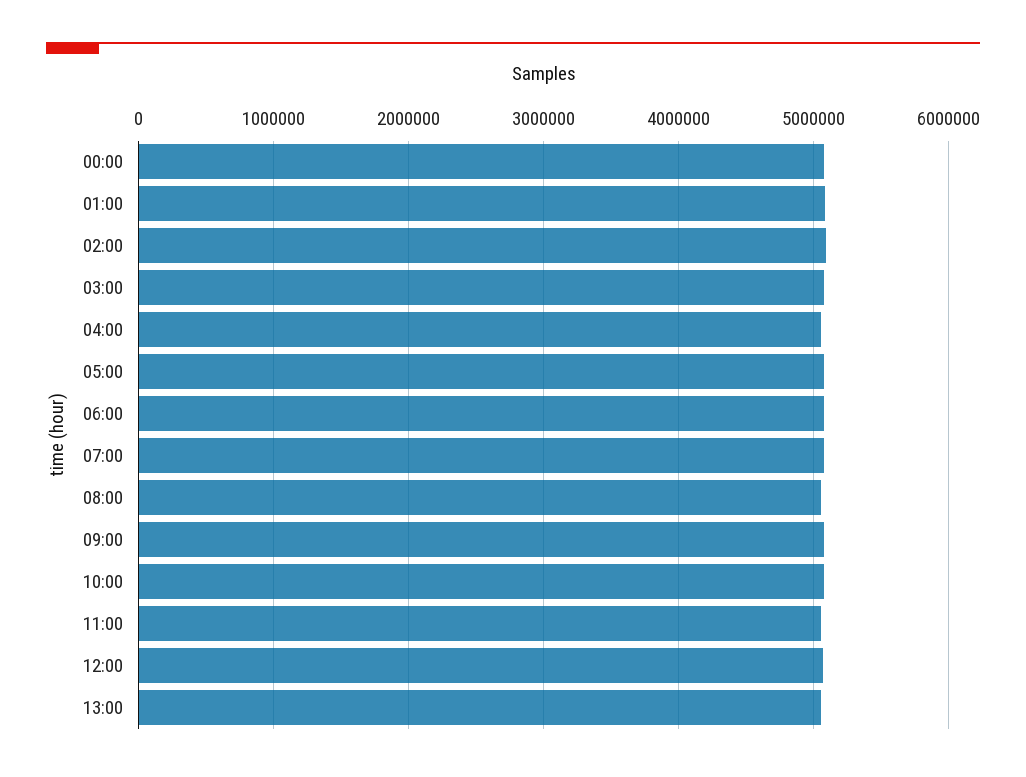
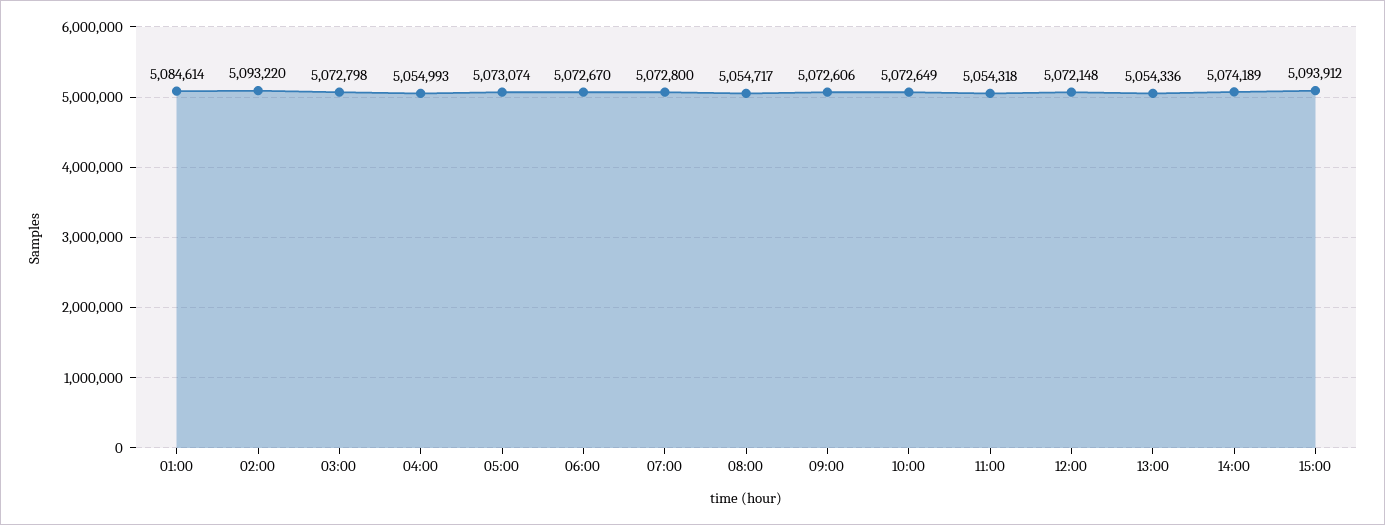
00:00: 5100000 -> none
14:00: none -> 5074189
15:00: none -> 5093912

